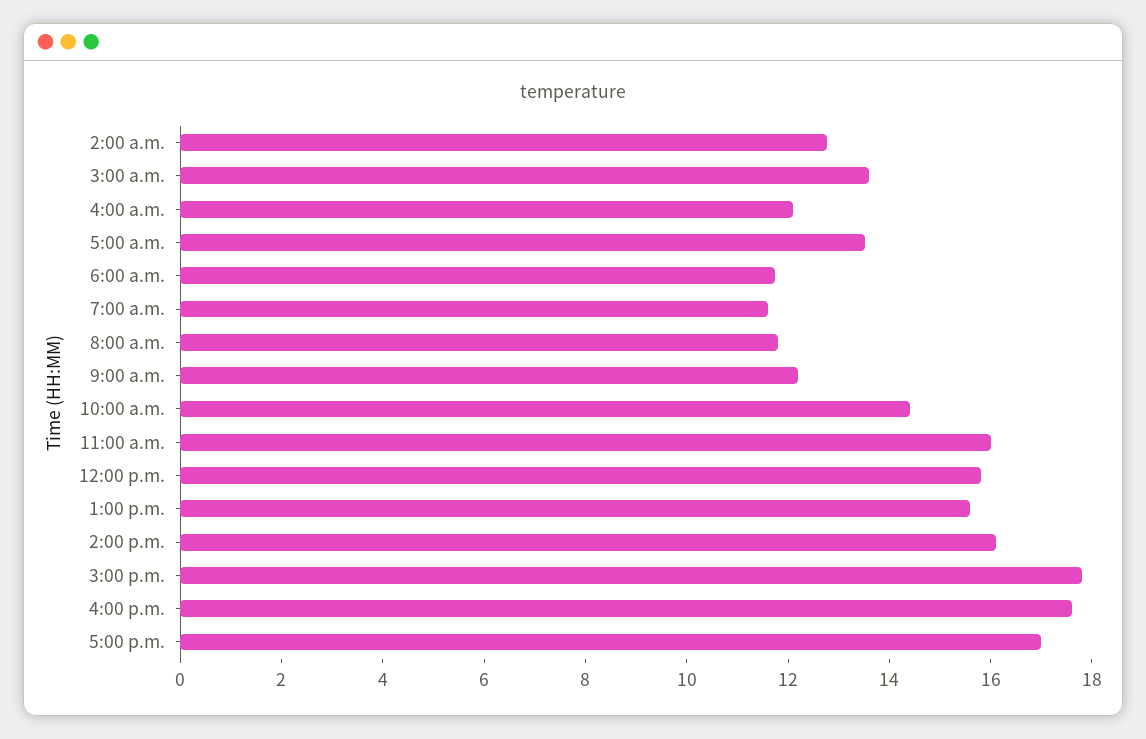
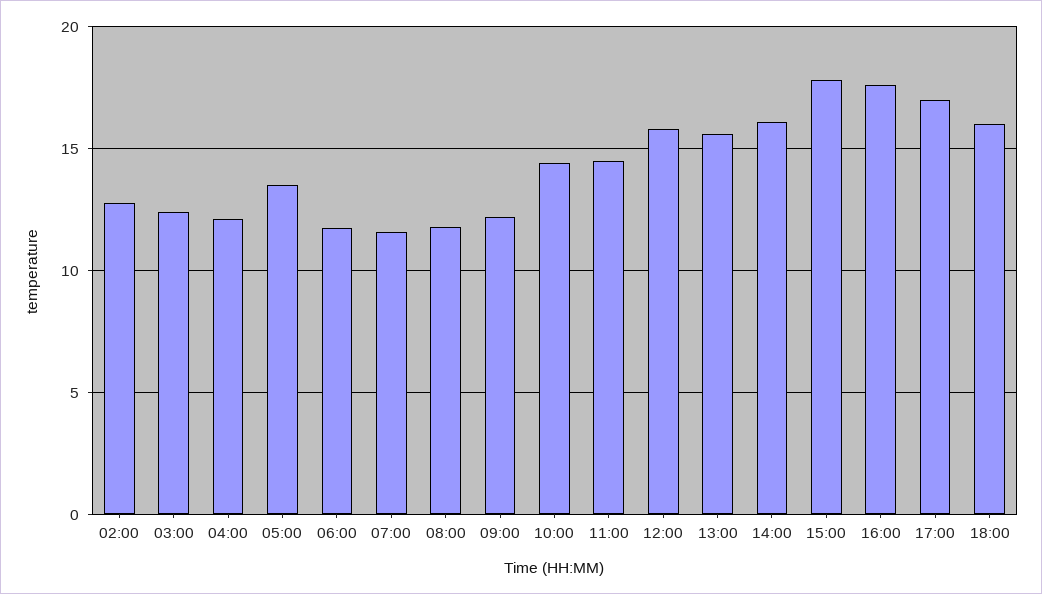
3:00 a.m.: 13.5 -> 12.5
11:00 a.m.: 16 -> 14.5
18:00: none -> 16

